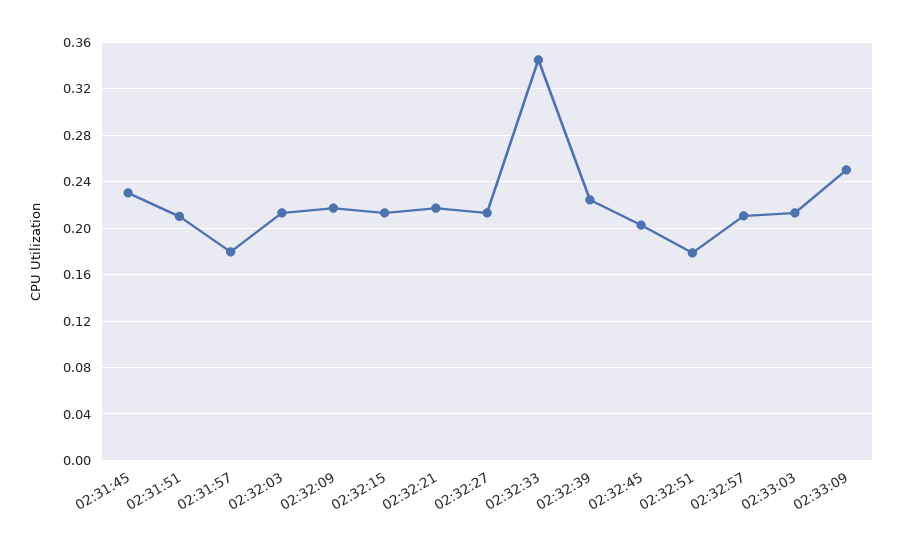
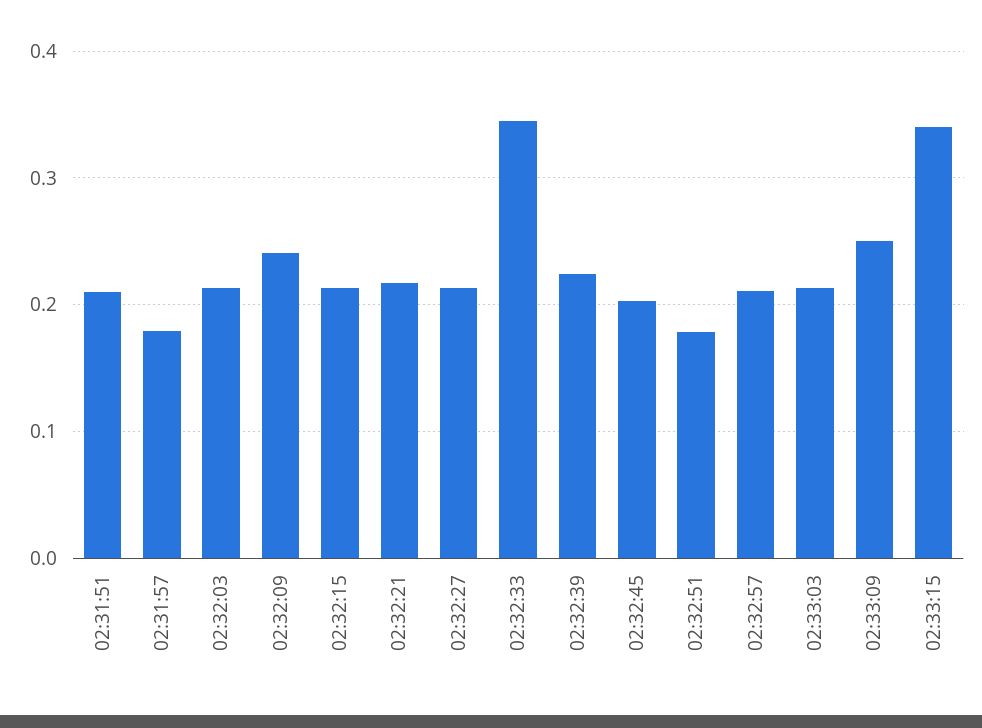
02:31:45: 0.23 -> none
02:32:09: 0.22 -> 0.24
02:33:15: none -> 0.34

